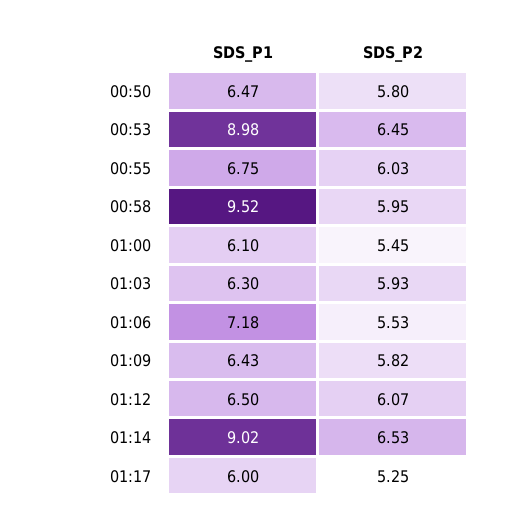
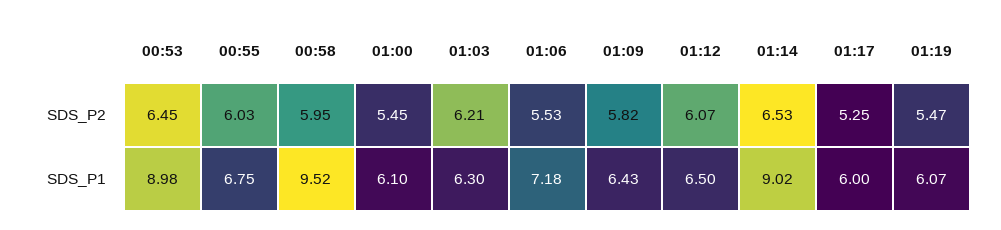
SDS_P1, 00:50: 6.47 -> none
SDS_P2, 00:50: 5.8 -> none
SDS_P2, 01:03: 5.93 -> 6.21
SDS_P2, 01:19: none -> 5.47
SDS_P1, 01:19: none -> 6.07

